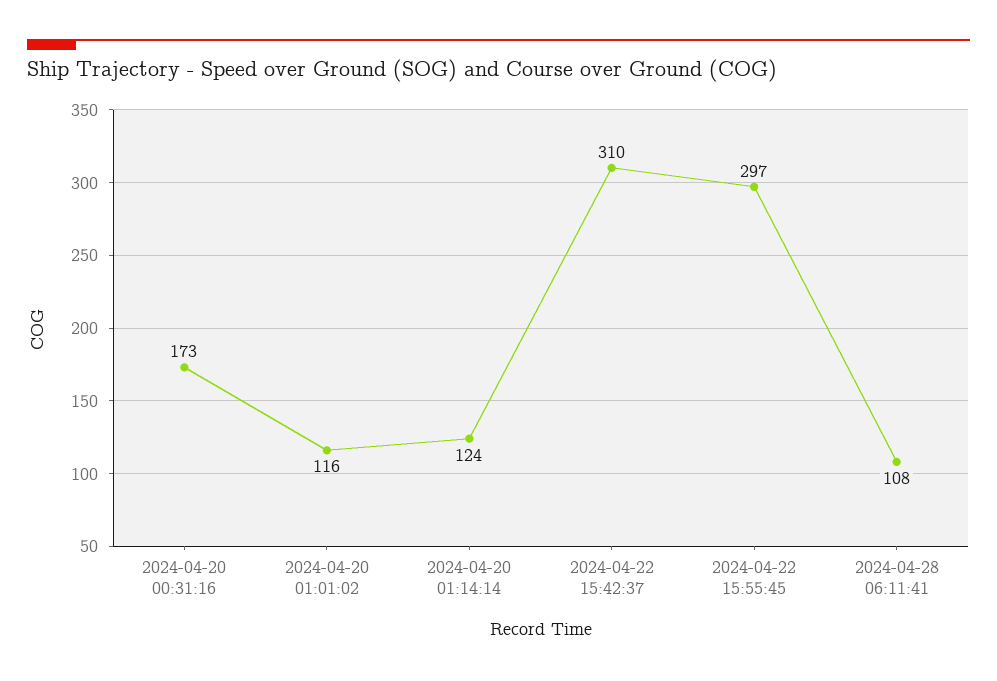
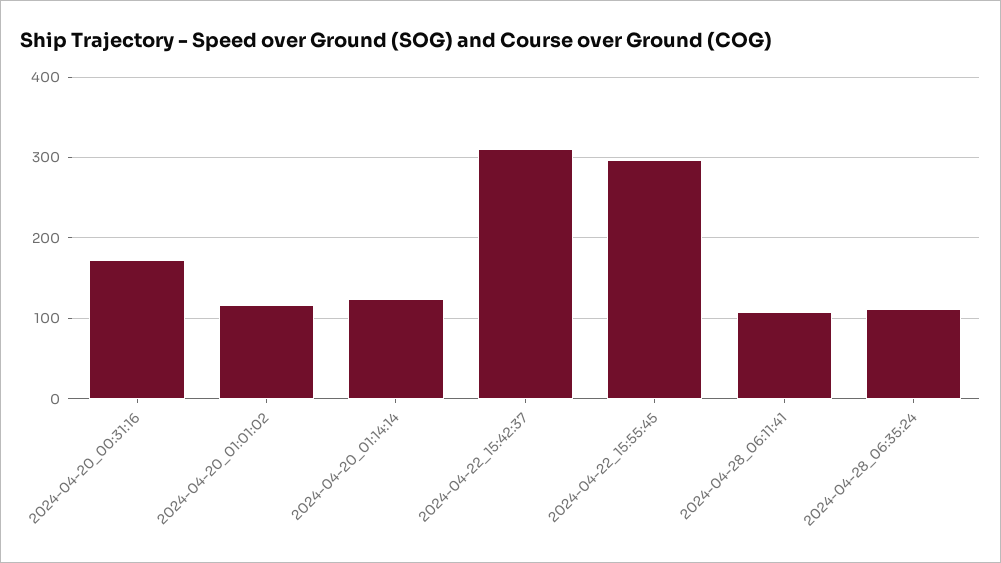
2024-04-28_06:35:24: none -> 110

